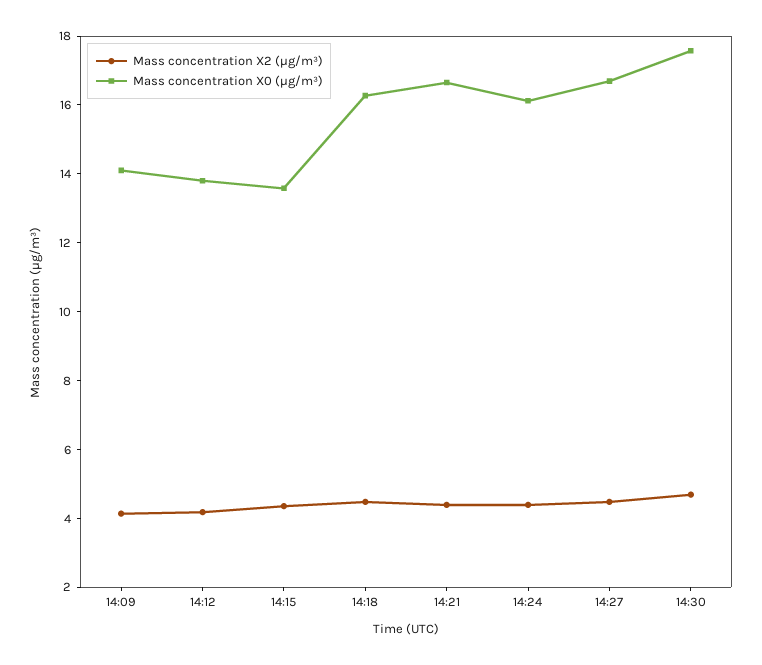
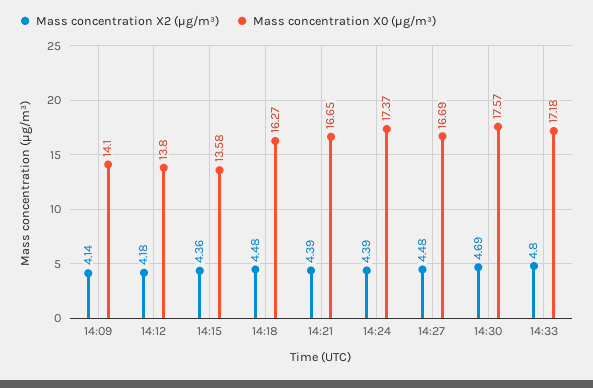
Mass concentration X0 (μg/m³), 14:24: 16 -> 17.37
Mass concentration X2 (μg/m³), 14:33: none -> 4.8
Mass concentration X0 (μg/m³), 14:33: none -> 17.18

